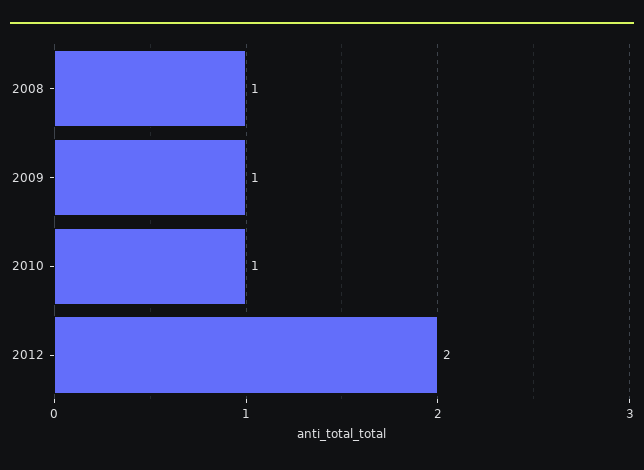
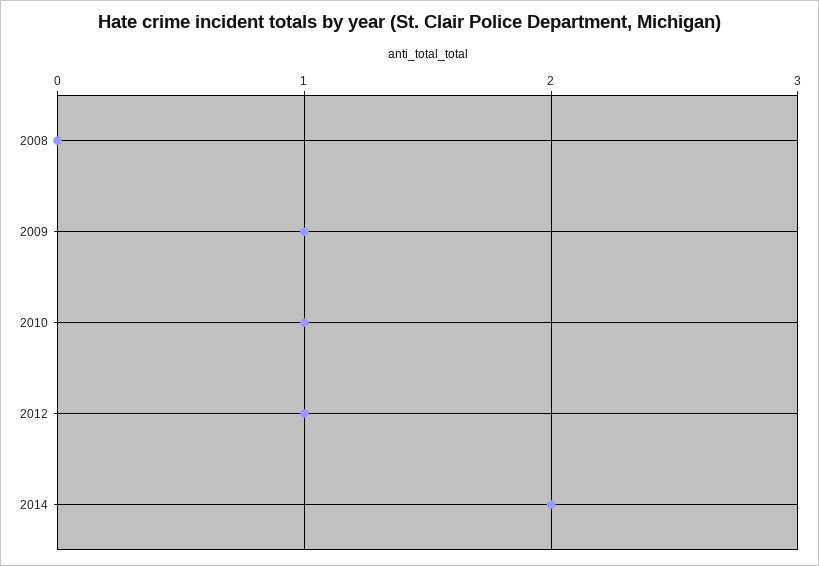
2008: 1 -> 0
2012: 2 -> 1
2014: none -> 2

